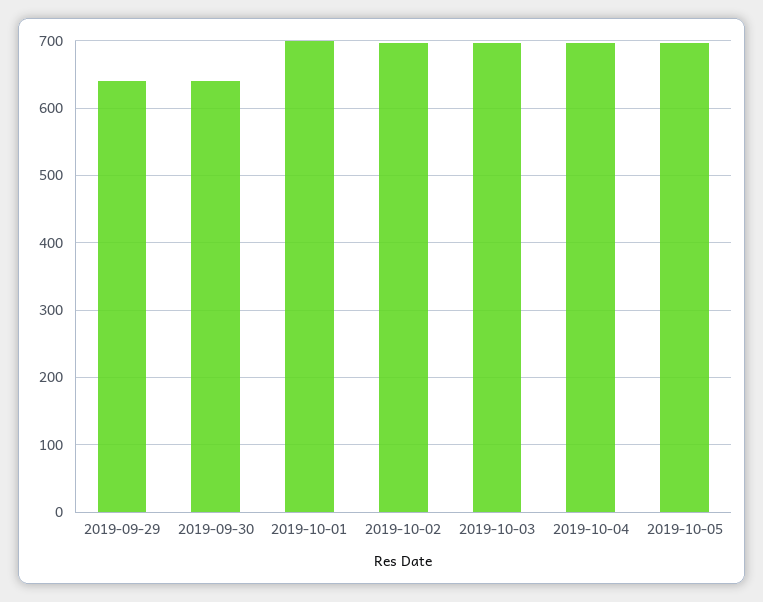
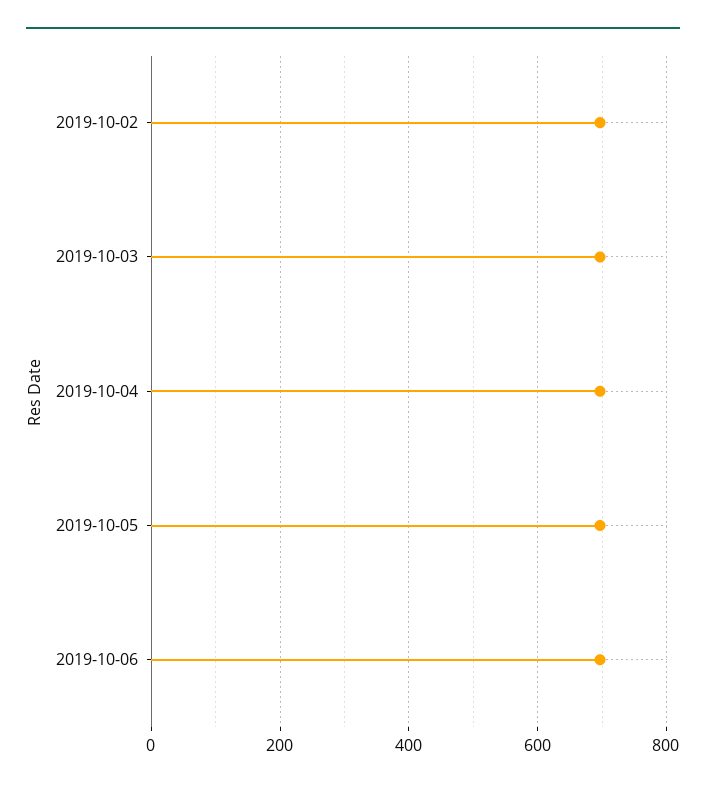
2019-09-29: 640 -> none
2019-09-30: 640 -> none
2019-10-01: 700 -> none
2019-10-06: none -> 700

